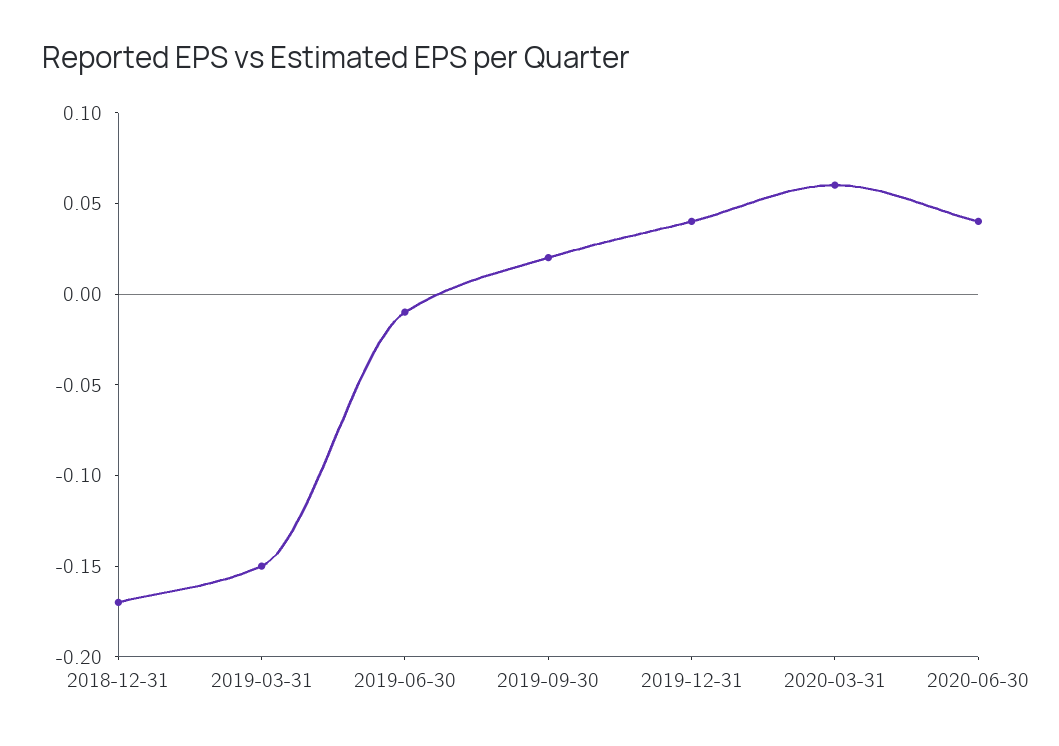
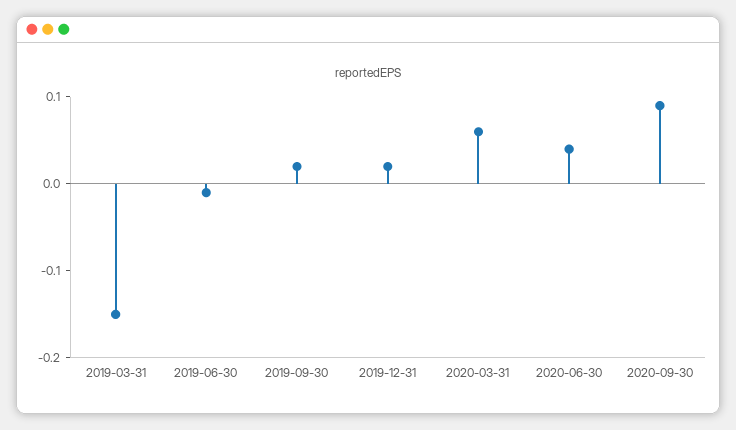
2018-12-31: -0.17 -> none
2019-12-31: 0.04 -> 0.02
2020-09-30: none -> 0.09

